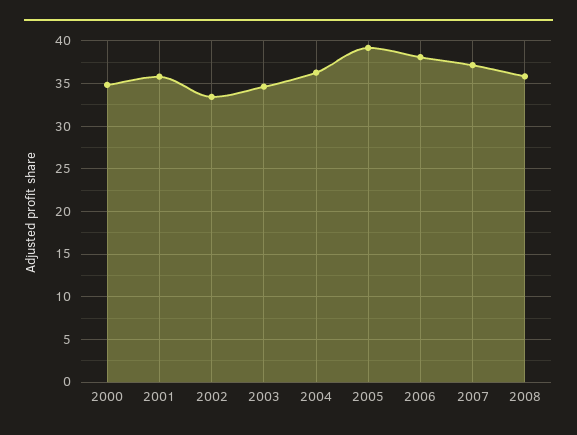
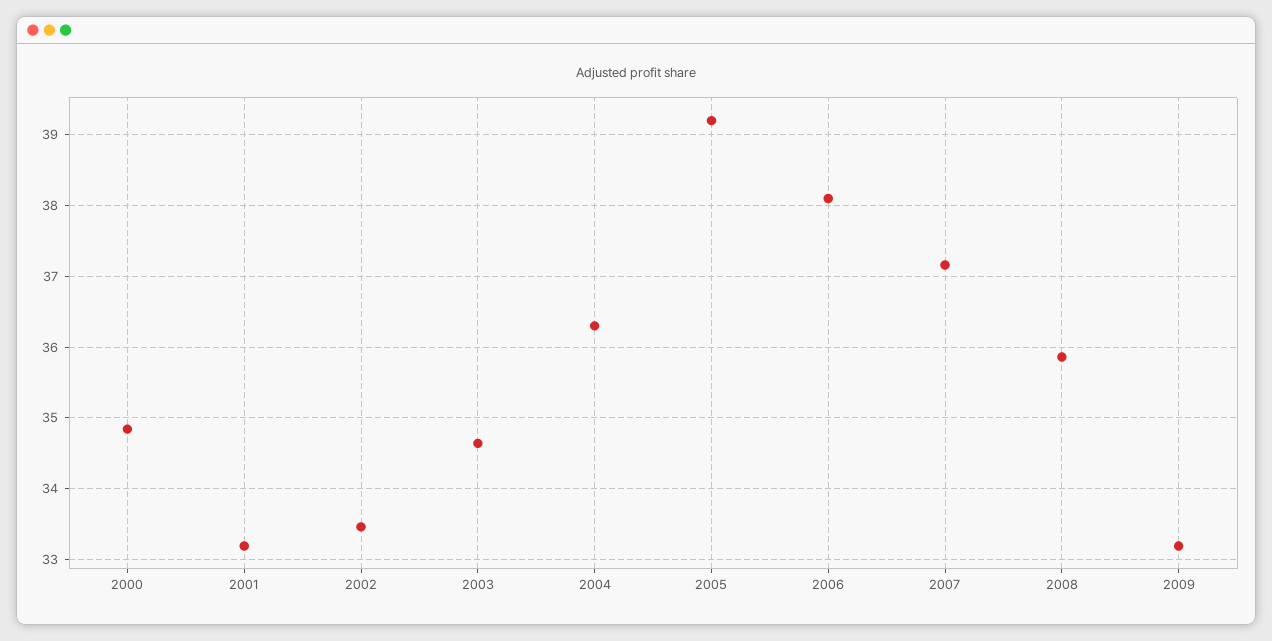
2001: 36 -> 33.2
2009: none -> 33.2

